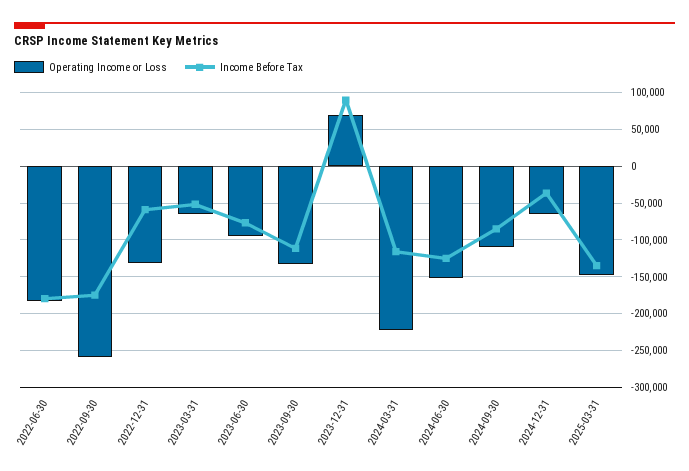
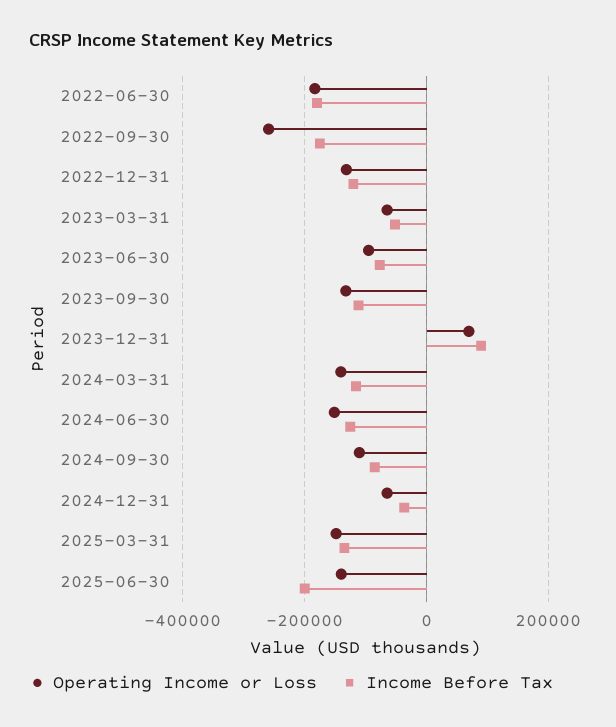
Income Before Tax, 2022-12-31: -60000 -> -120000
Operating Income or Loss, 2024-03-31: -220000 -> -140000
Operating Income or Loss, 2025-06-30: none -> -140000
Income Before Tax, 2025-06-30: none -> -200000

